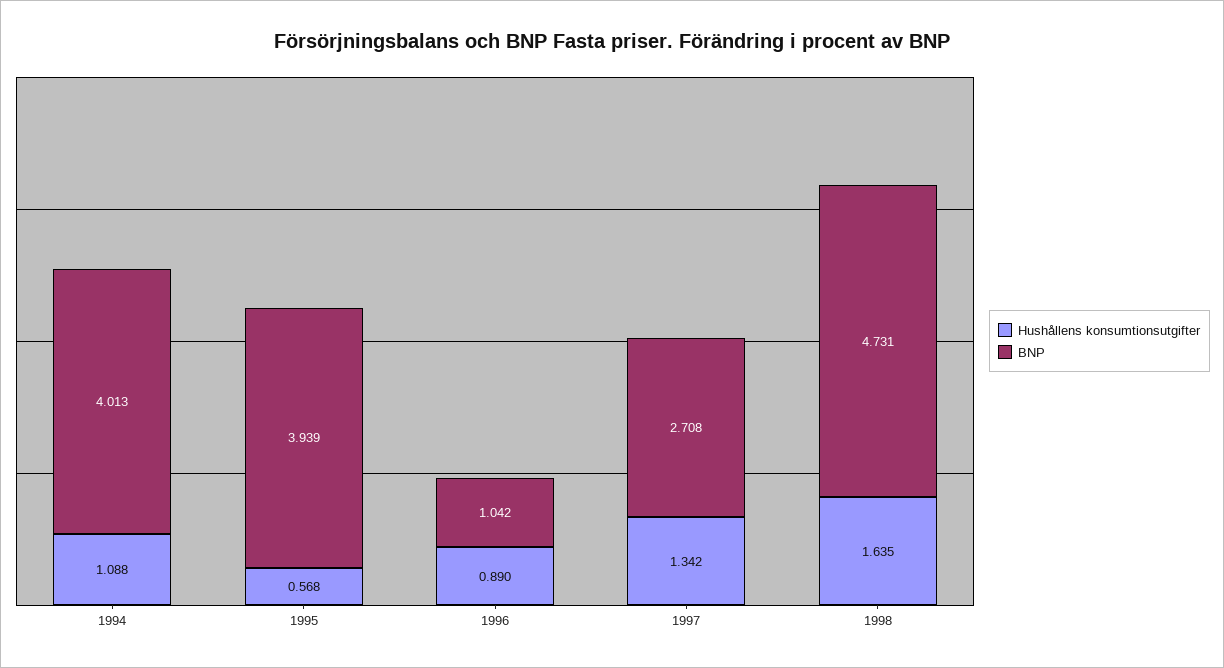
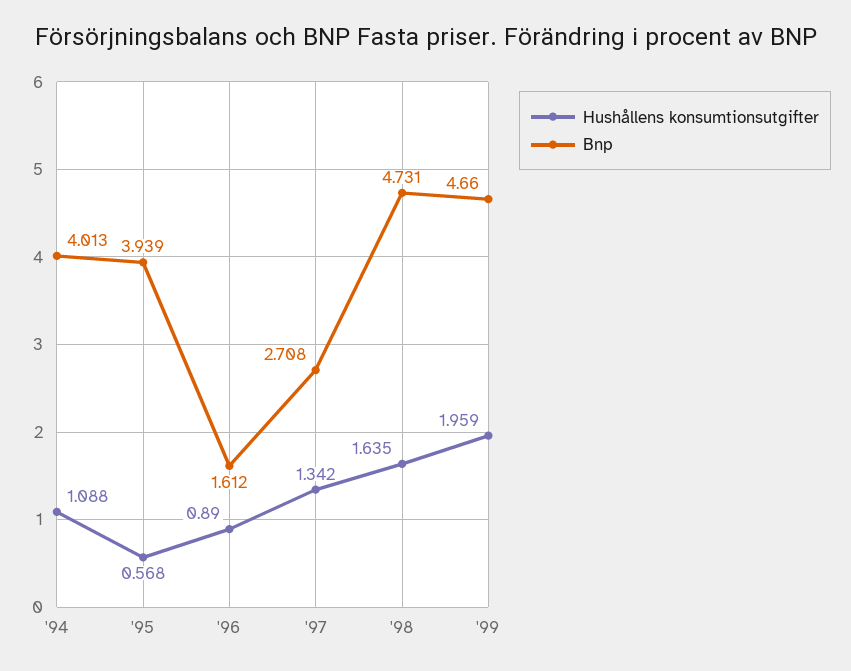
BNP, 1996: 1.042 -> 1.612
Hushållens konsumtionsutgifter, '99: none -> 1.959
BNP, '99: none -> 4.66

